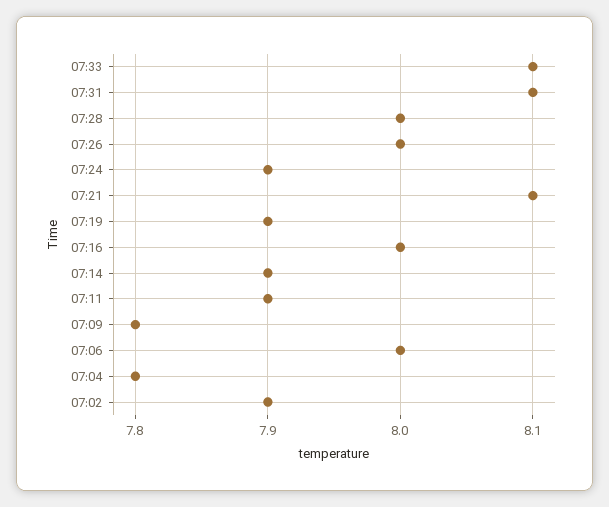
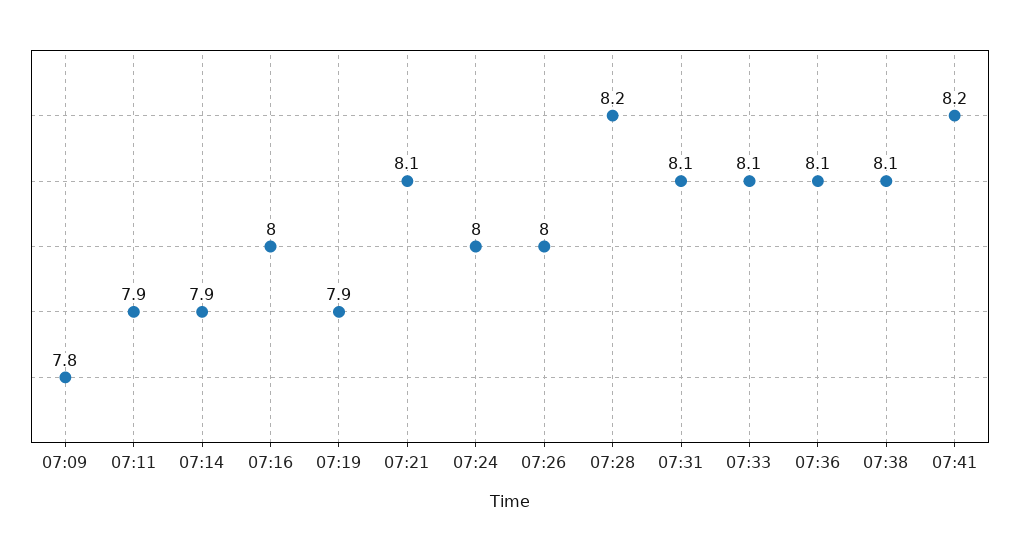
07:28: 8 -> 8.2
07:24: 7.9 -> 8
07:06: 8 -> none
07:04: 7.8 -> none
07:02: 7.9 -> none
07:36: none -> 8.1
07:38: none -> 8.1
07:41: none -> 8.2

